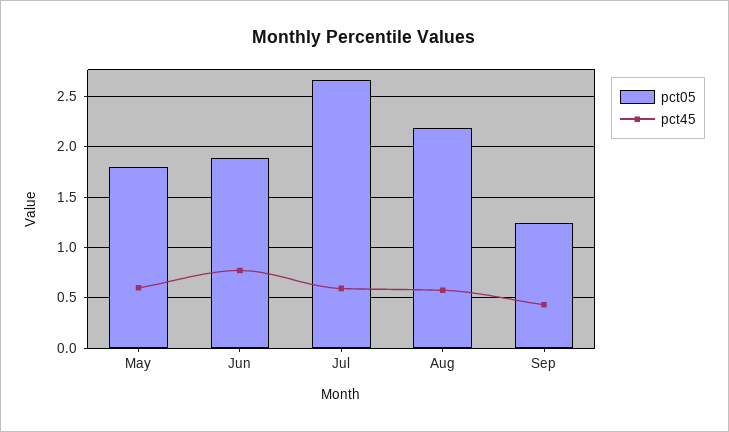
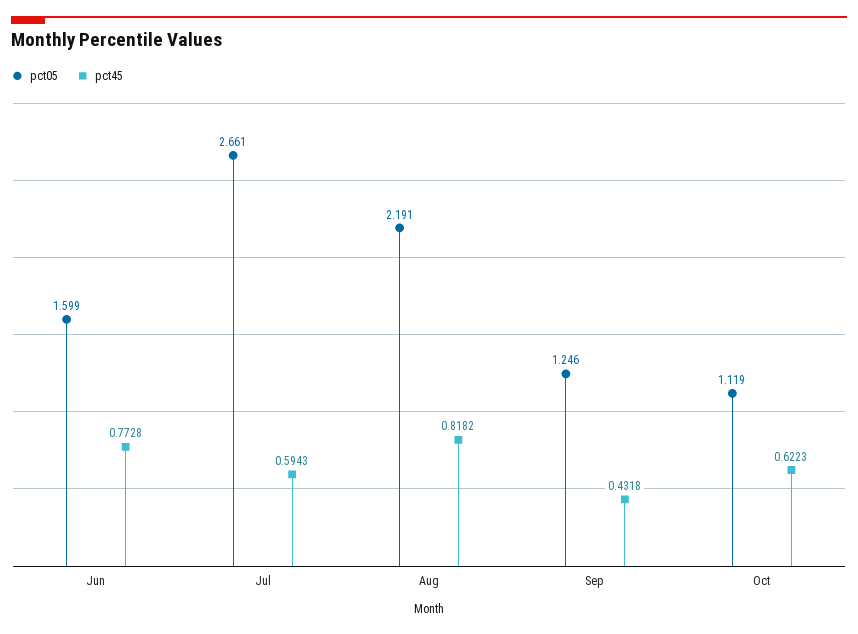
pct05, May: 1.8 -> none
pct45, May: 0.6 -> none
pct05, Jun: 1.9 -> 1.599
pct45, Aug: 0.6 -> 0.8182
pct05, Oct: none -> 1.119
pct45, Oct: none -> 0.6223

